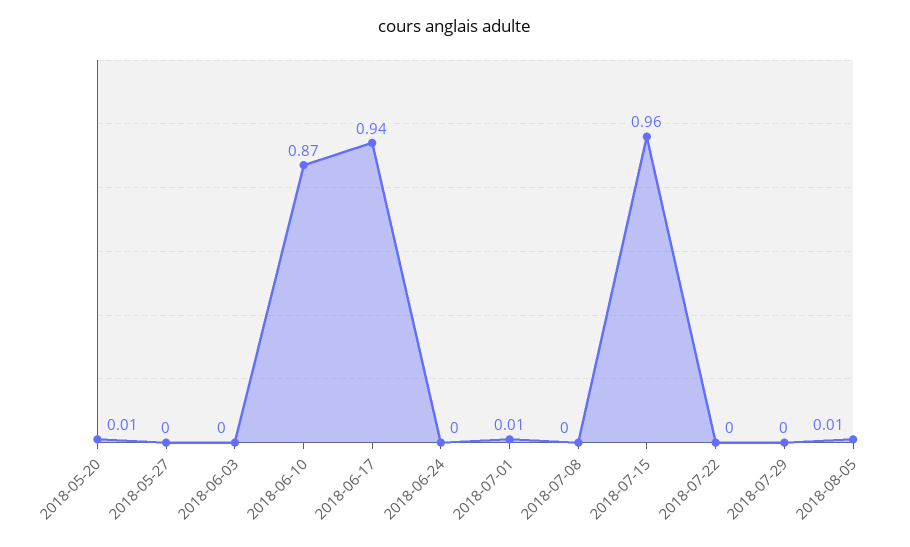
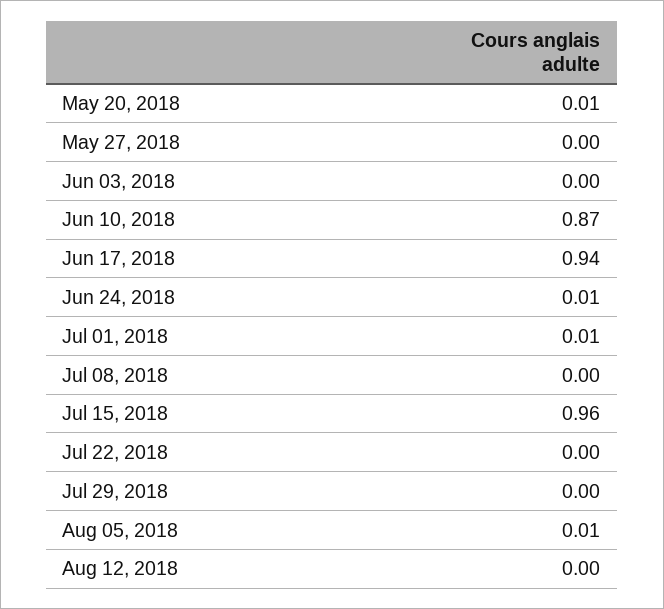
2018-06-24: 0 -> 0.01
Aug 12, 2018: none -> 0

